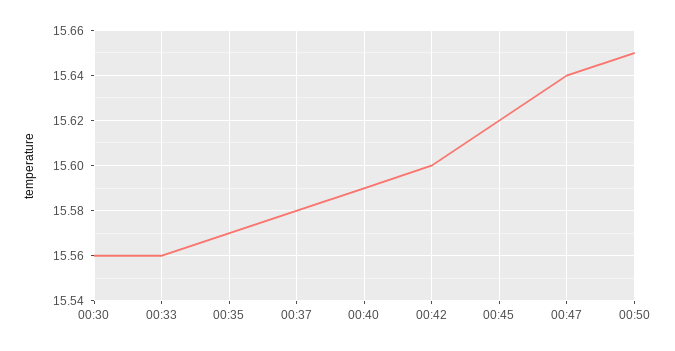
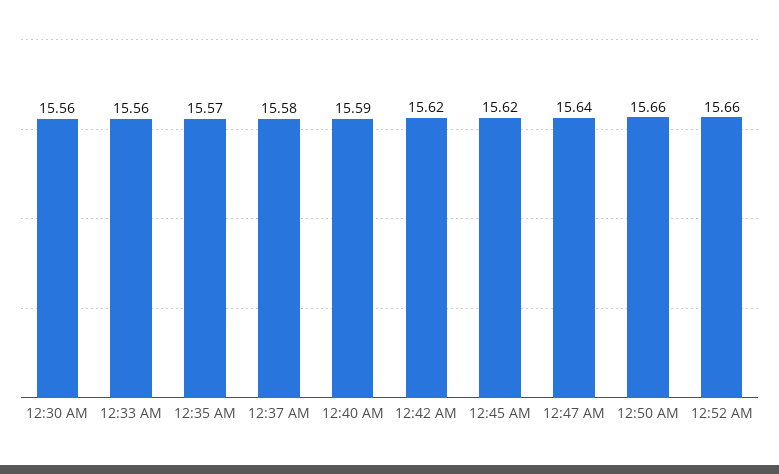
00:42: 15.6 -> 15.62
00:50: 15.65 -> 15.66
12:52 AM: none -> 15.66

